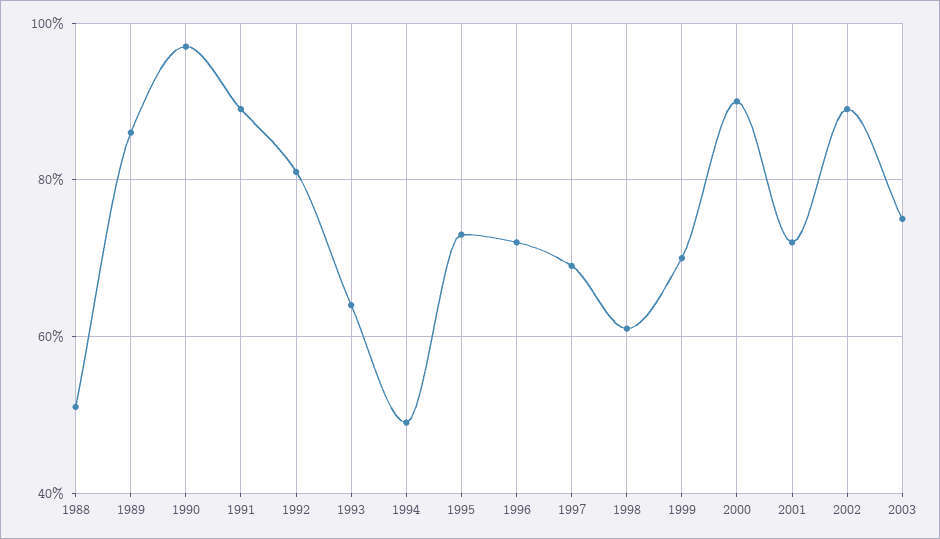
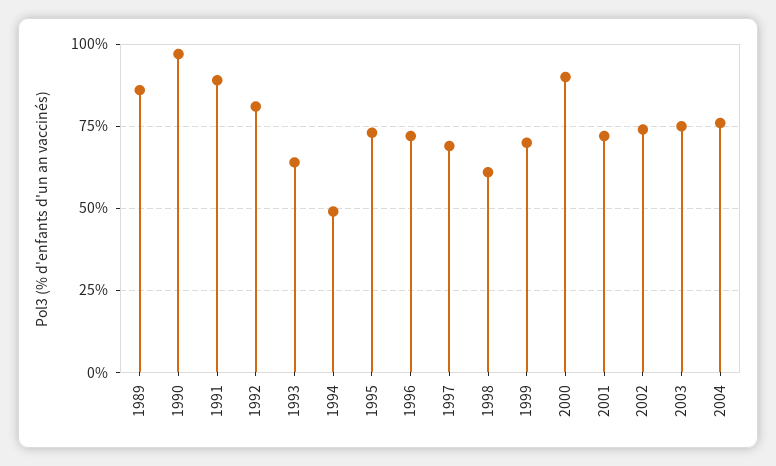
1988: 50 -> none
2002: 90 -> 75
2004: none -> 75

